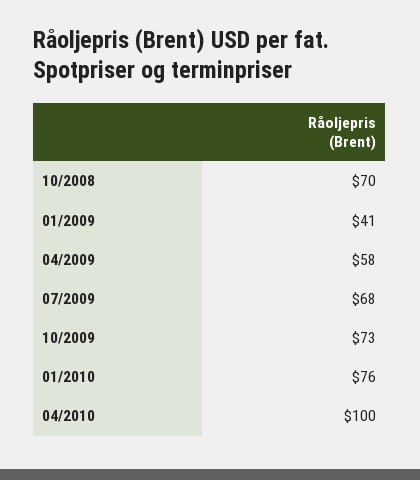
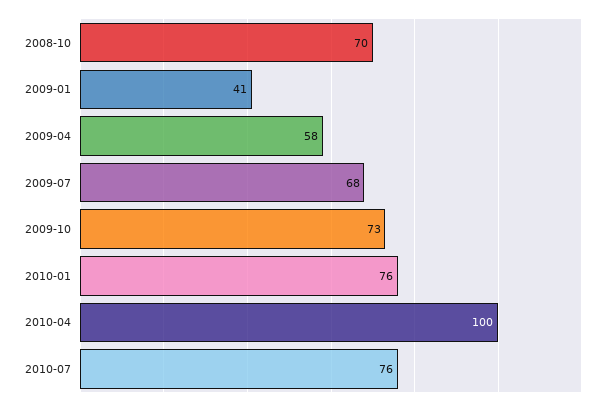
2010-07: none -> 76

